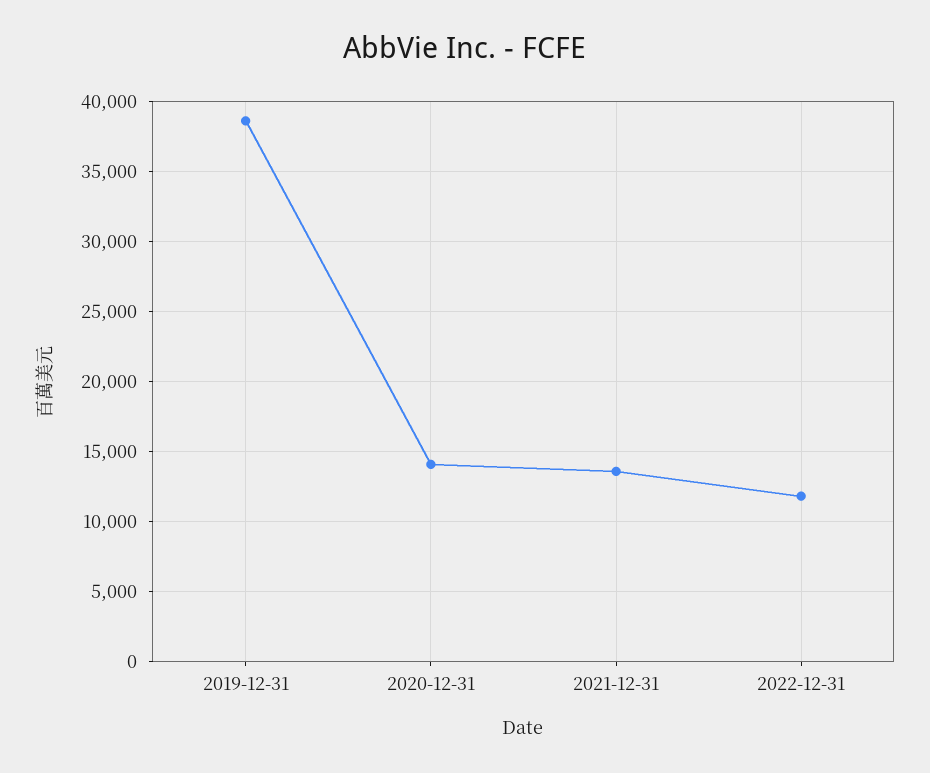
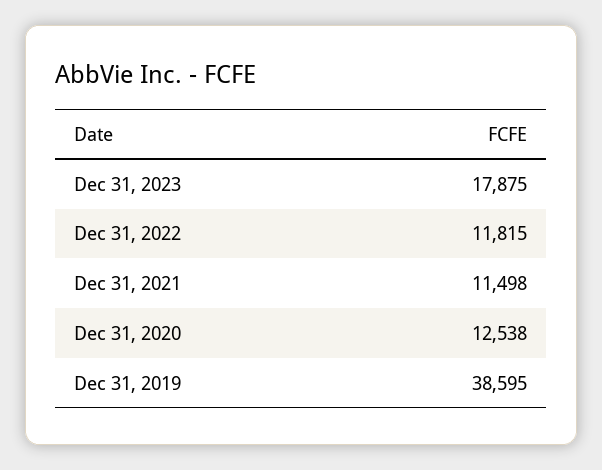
2020-12-31: 14000 -> 12538
2021-12-31: 13500 -> 11498
Dec 31, 2023: none -> 17875

